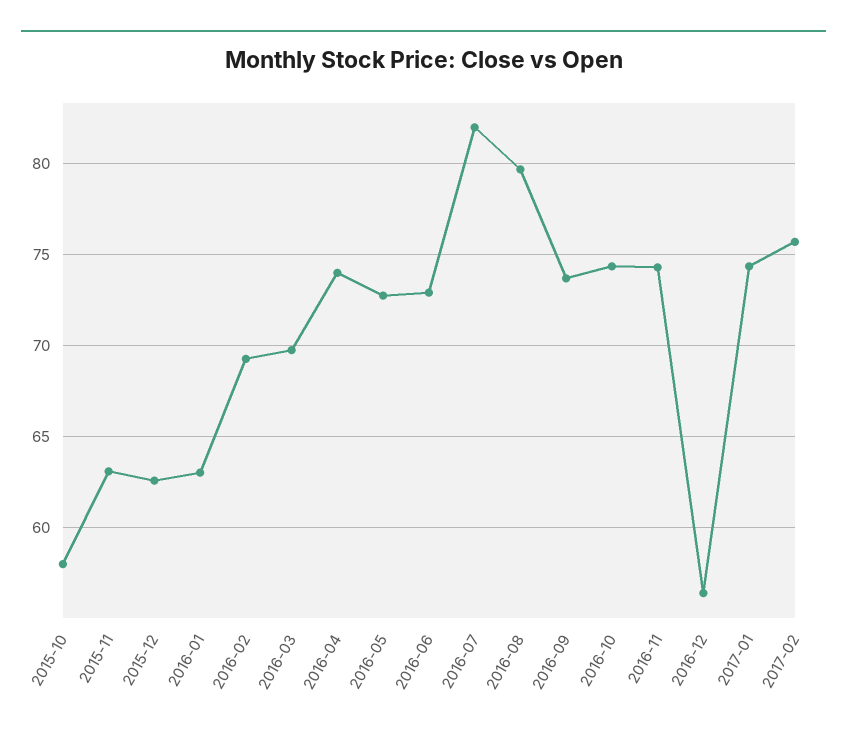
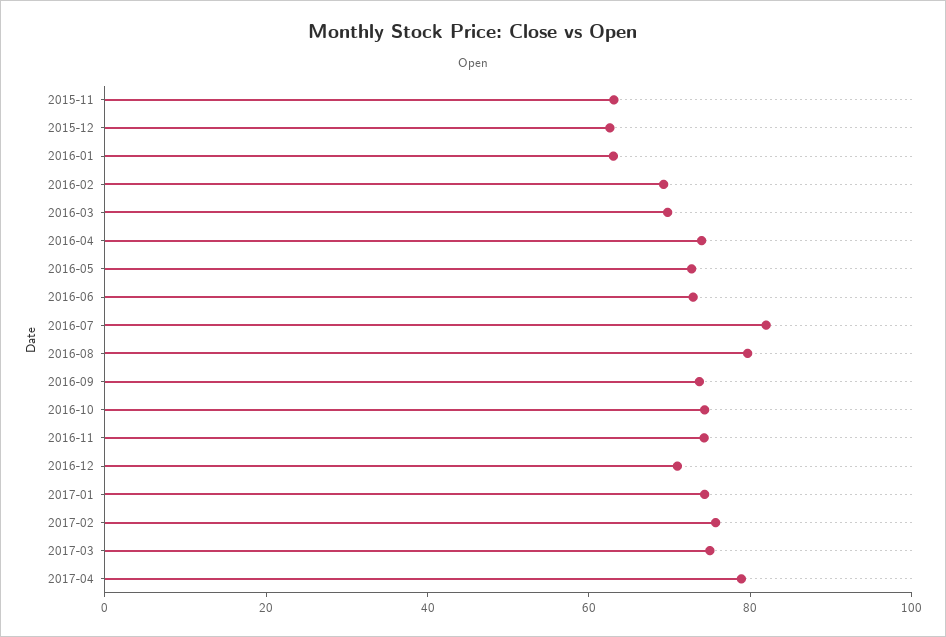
2015-10: 58 -> none
2016-12: 56.5 -> 70
2017-03: none -> 75
2017-04: none -> 80

